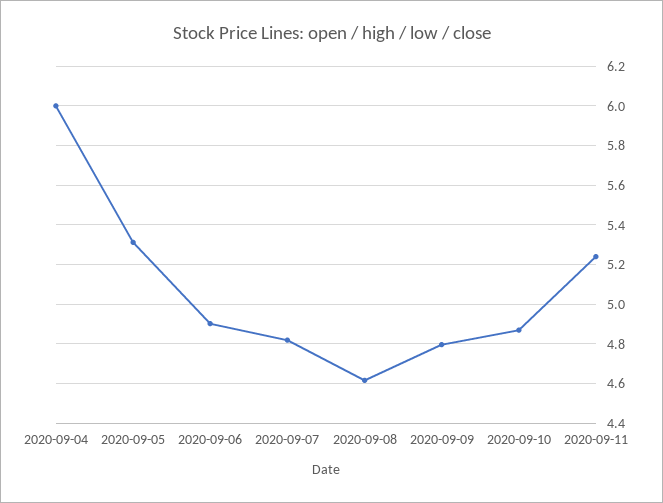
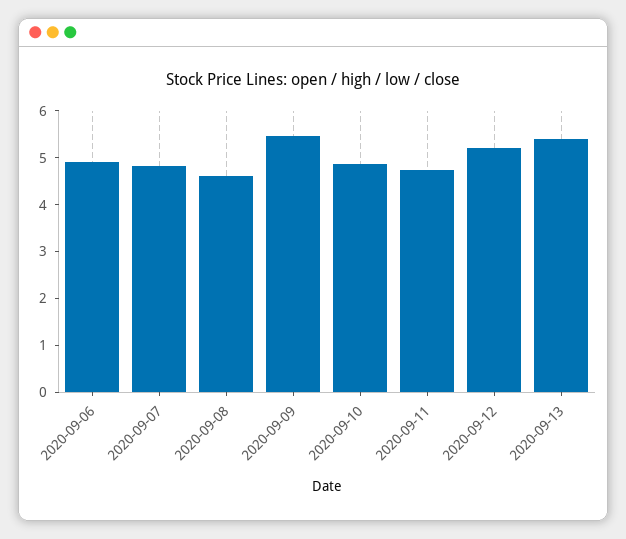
2020-09-04: 6 -> none
2020-09-05: 5.3 -> none
2020-09-09: 4.8 -> 5.4
2020-09-11: 5.25 -> 4.8
2020-09-12: none -> 5.2
2020-09-13: none -> 5.4

